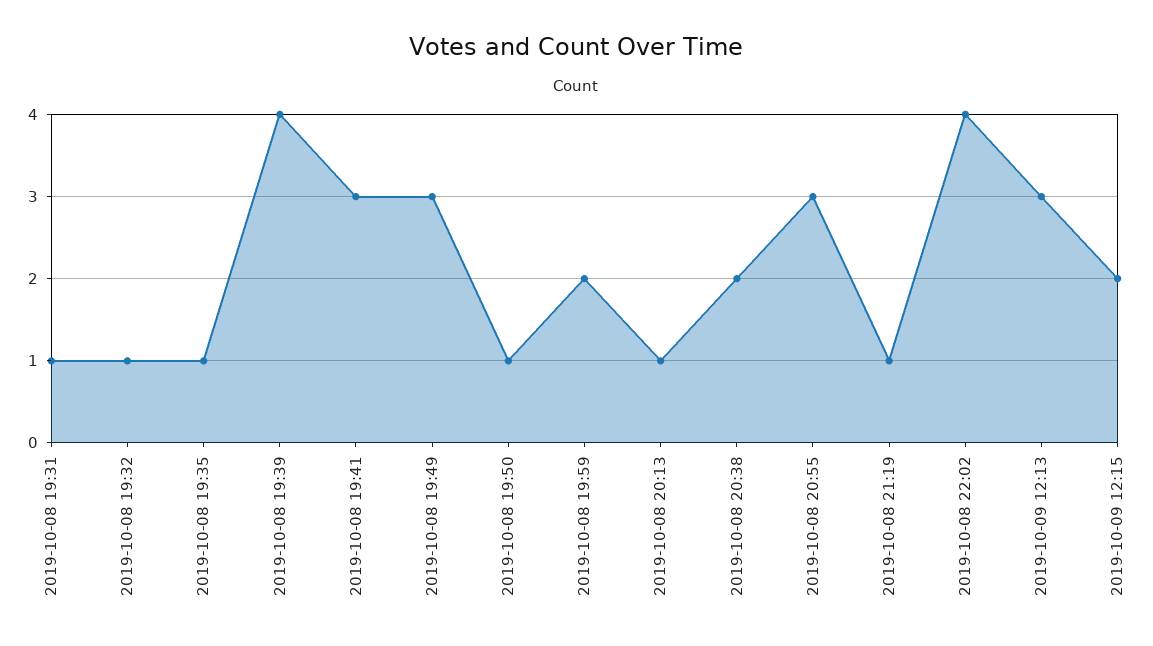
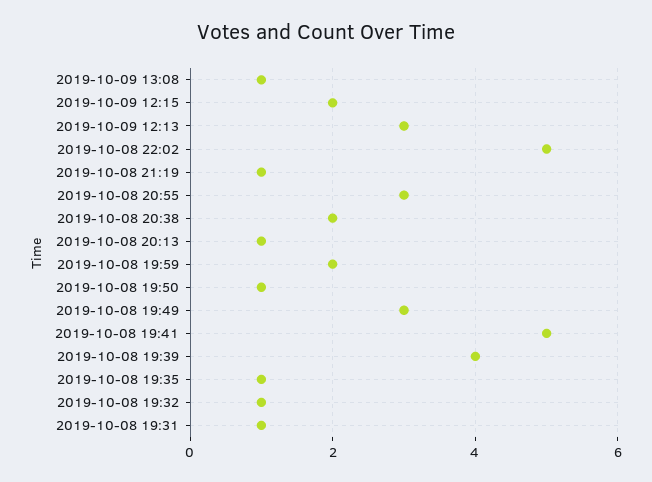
2019-10-08 19:41: 3 -> 5
2019-10-08 22:02: 4 -> 5
2019-10-09 13:08: none -> 1

